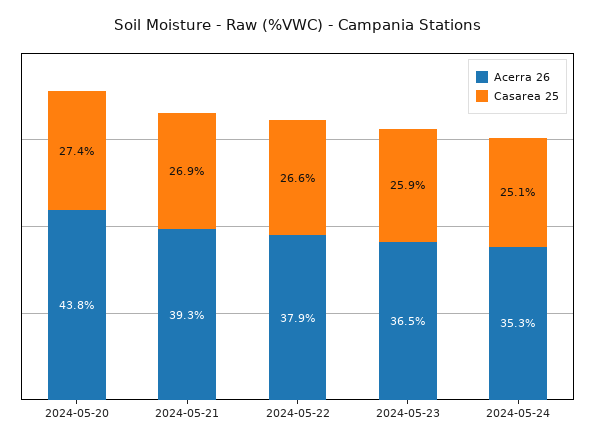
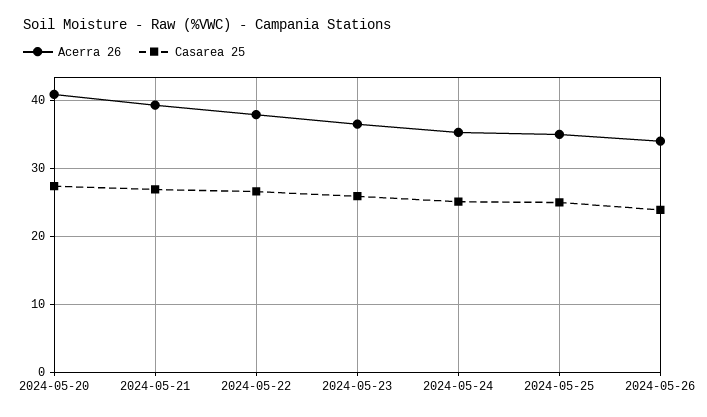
Acerra 26, 2024-05-20: 43.8 -> 41
Acerra 26, 2024-05-25: none -> 35
Casarea 25, 2024-05-25: none -> 25
Acerra 26, 2024-05-26: none -> 34
Casarea 25, 2024-05-26: none -> 24

